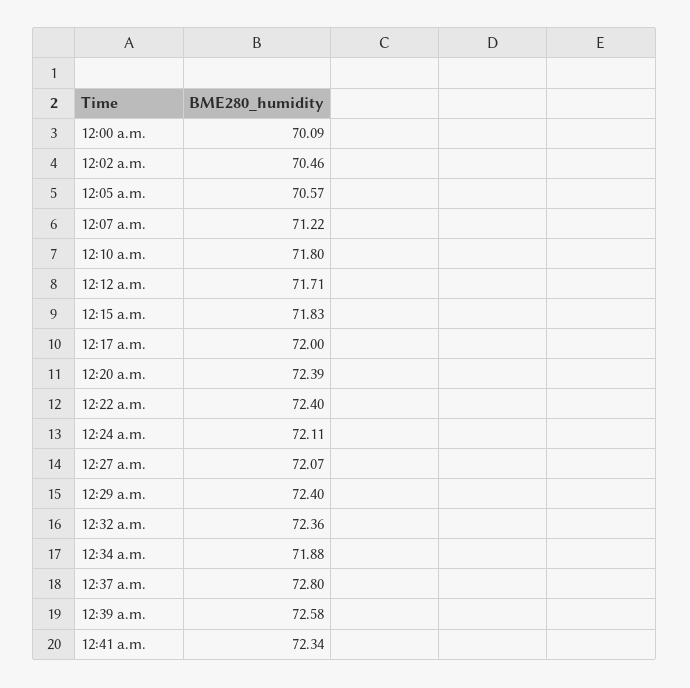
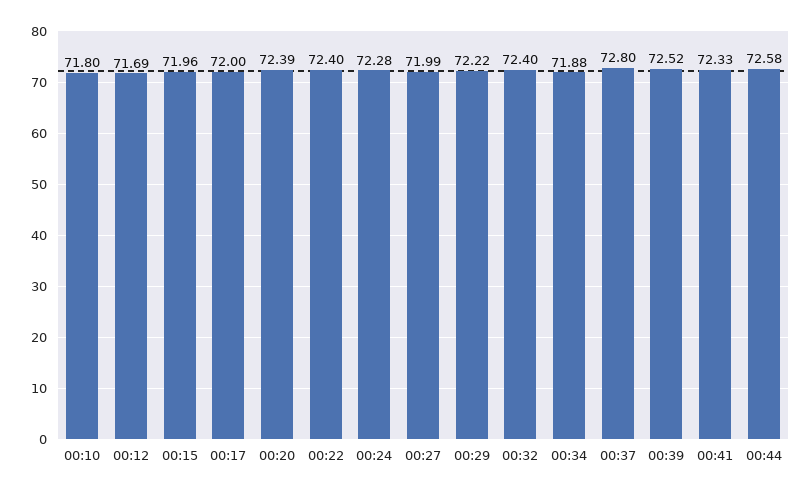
12:00 a.m.: 70.09 -> none
12:02 a.m.: 70.46 -> none
12:05 a.m.: 70.57 -> none
12:07 a.m.: 71.22 -> none
12:12 a.m.: 71.71 -> 71.69
12:15 a.m.: 71.83 -> 71.96
12:24 a.m.: 72.11 -> 72.28
12:27 a.m.: 72.07 -> 71.99
12:29 a.m.: 72.4 -> 72.22
12:32 a.m.: 72.36 -> 72.4
12:39 a.m.: 72.58 -> 72.52
12:41 a.m.: 72.34 -> 72.33
00:44: none -> 72.58

